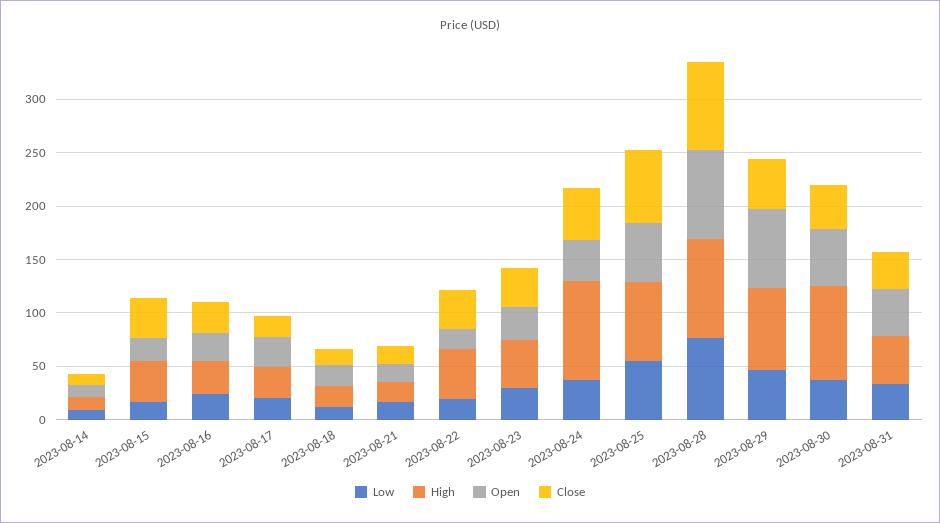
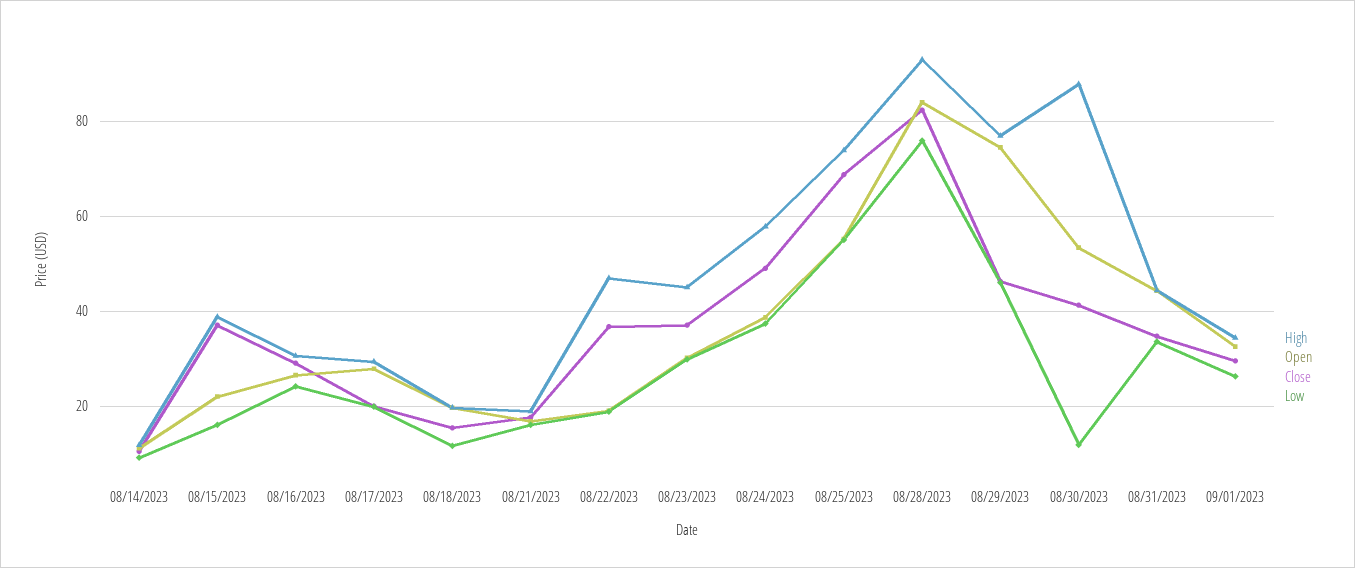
High, 2023-08-24: 90 -> 58
Low, 2023-08-30: 40 -> 12
High, 09/01/2023: none -> 34
Open, 09/01/2023: none -> 32
Close, 09/01/2023: none -> 30
Low, 09/01/2023: none -> 26

